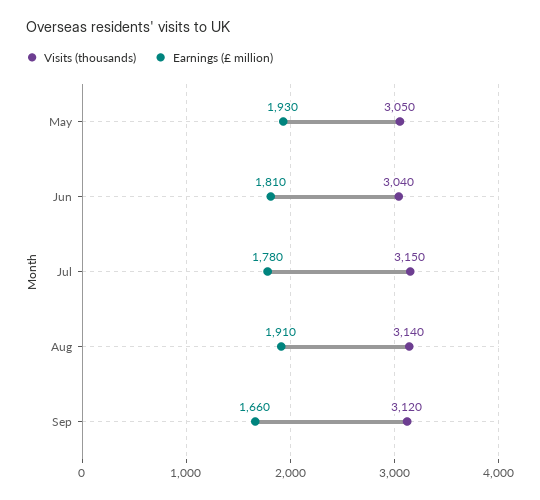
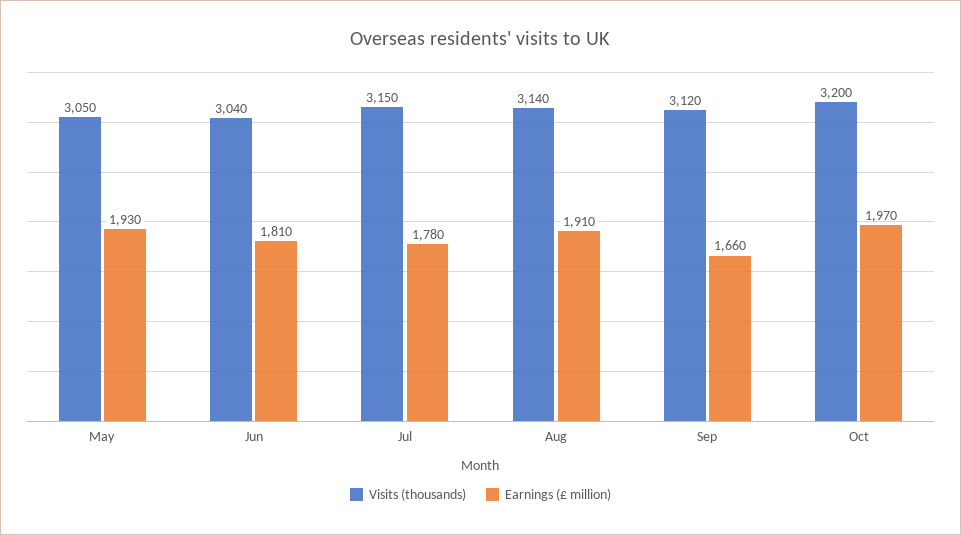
Visits (thousands), Oct: none -> 3200
Earnings (£ million), Oct: none -> 1970

